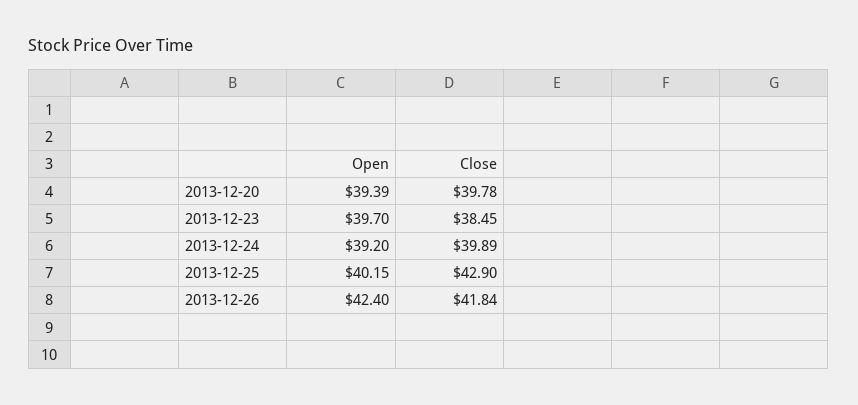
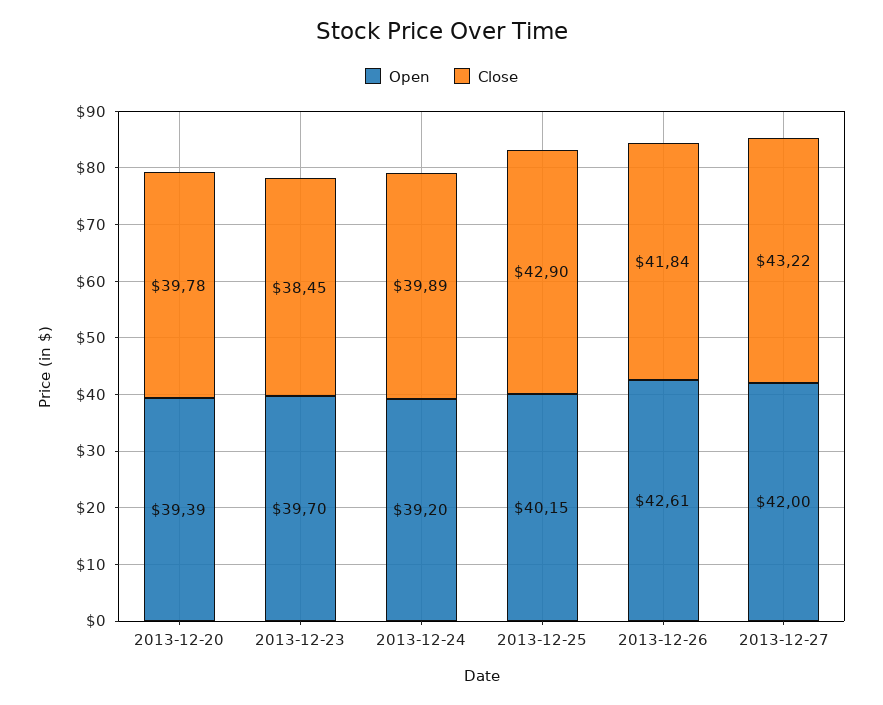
Open, 2013-12-26: 42.4 -> 42.61
Open, 2013-12-27: none -> 42
Close, 2013-12-27: none -> 43.22

